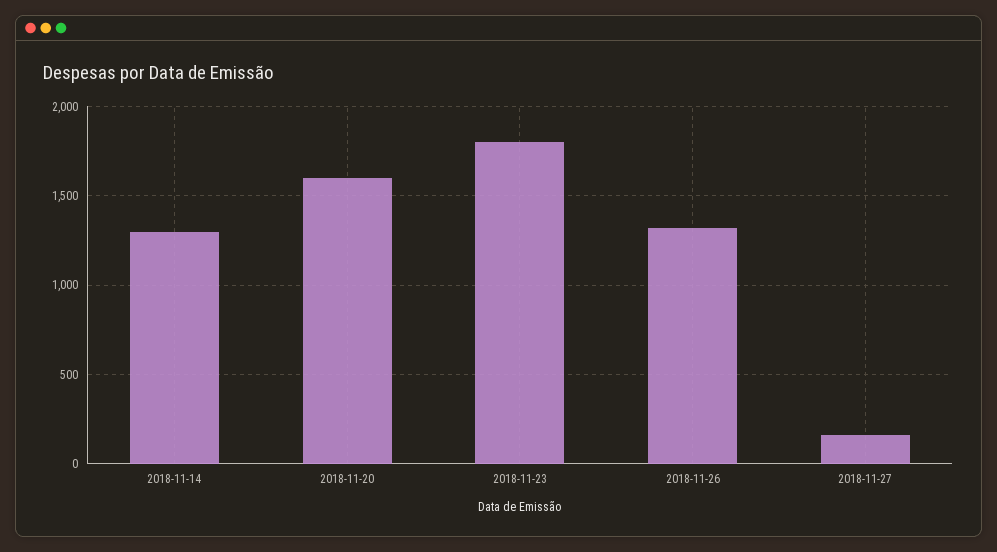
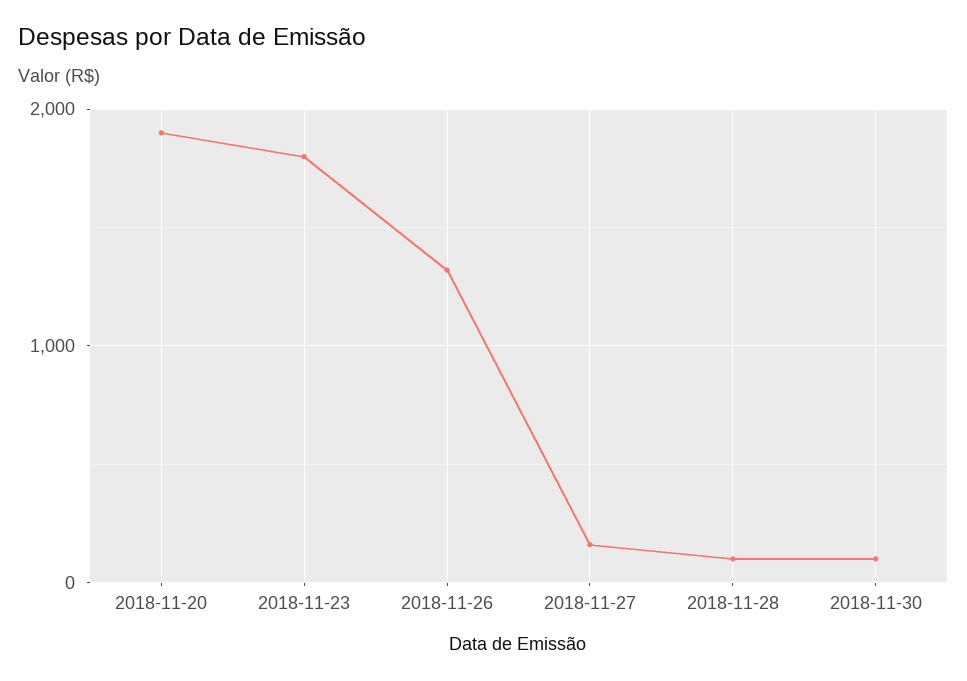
2018-11-14: 1300 -> none
2018-11-20: 1600 -> 1900
2018-11-28: none -> 100
2018-11-30: none -> 100

